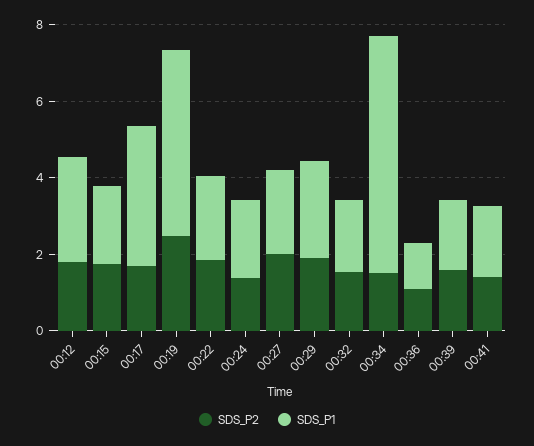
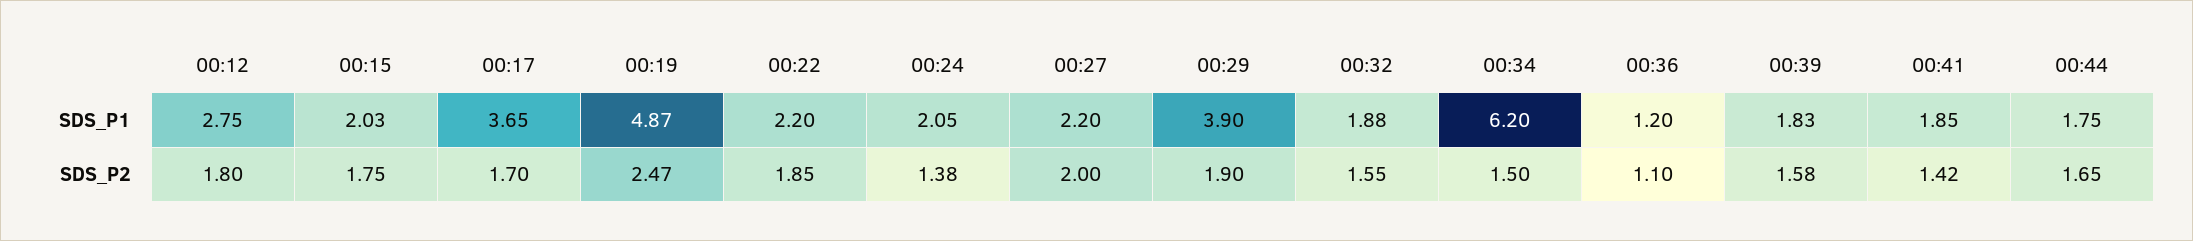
SDS_P1, 00:29: 2.5 -> 3.9
SDS_P1, 00:44: none -> 1.75
SDS_P2, 00:44: none -> 1.65

